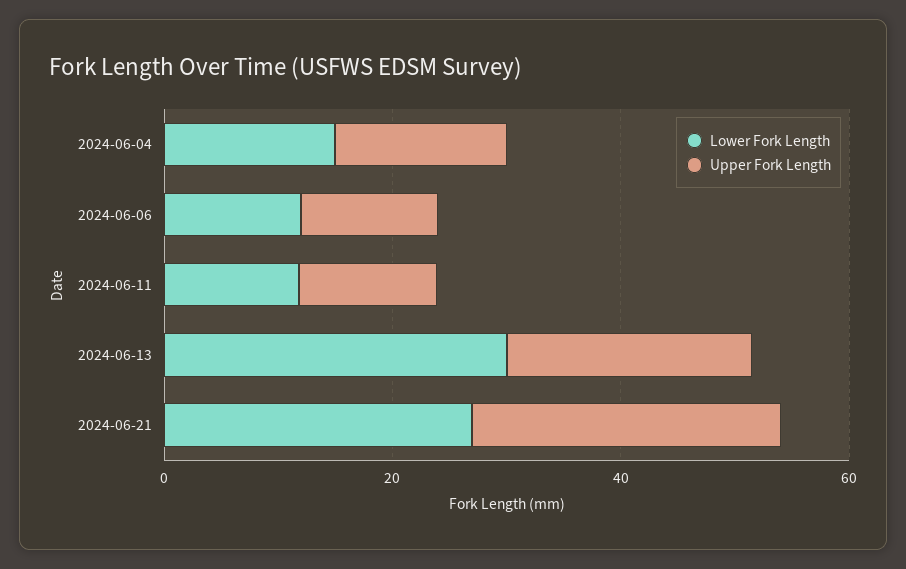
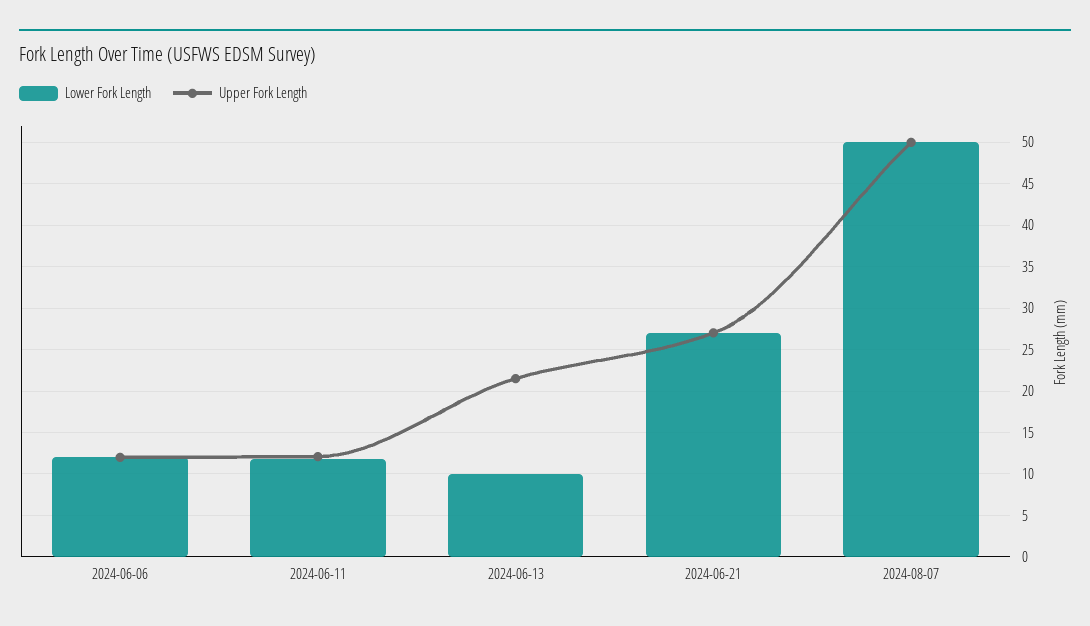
Lower Fork Length, 2024-06-04: 15 -> none
Upper Fork Length, 2024-06-04: 15 -> none
Lower Fork Length, 2024-06-13: 30 -> 10
Lower Fork Length, 2024-08-07: none -> 50
Upper Fork Length, 2024-08-07: none -> 50

